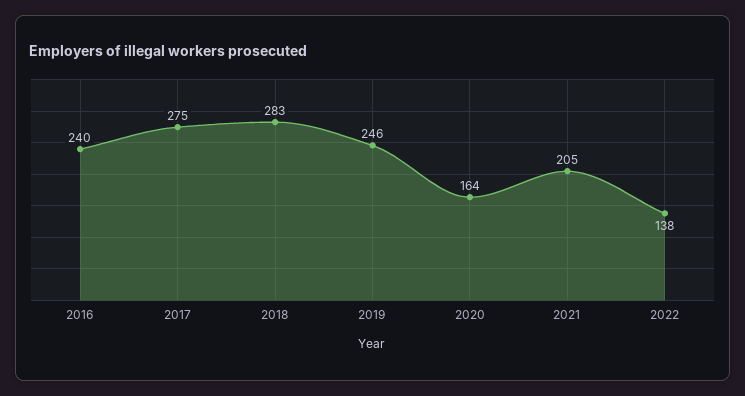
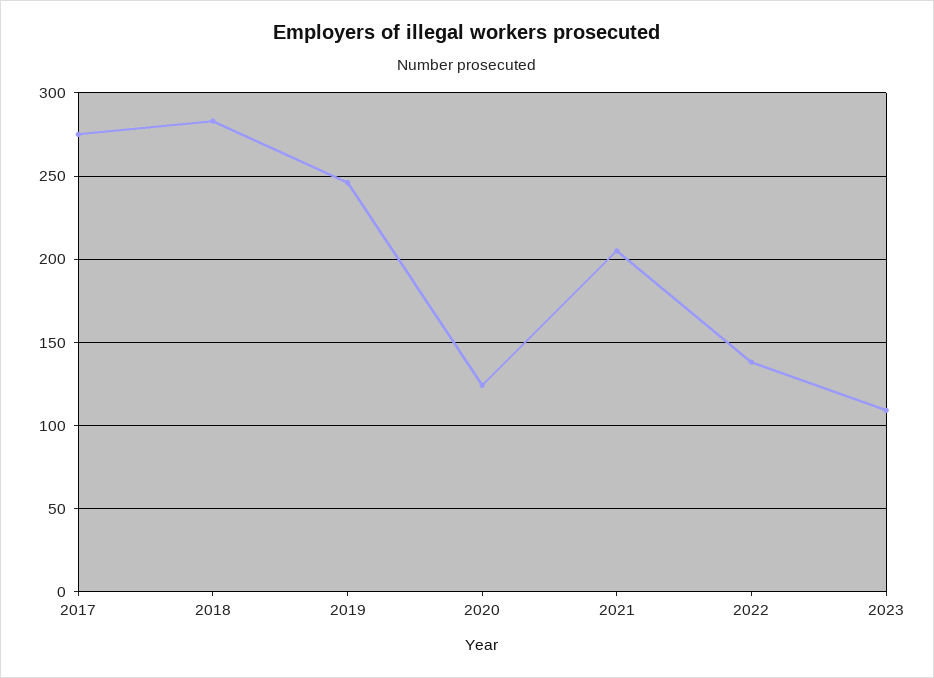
2016: 240 -> none
2020: 164 -> 125
2023: none -> 110

